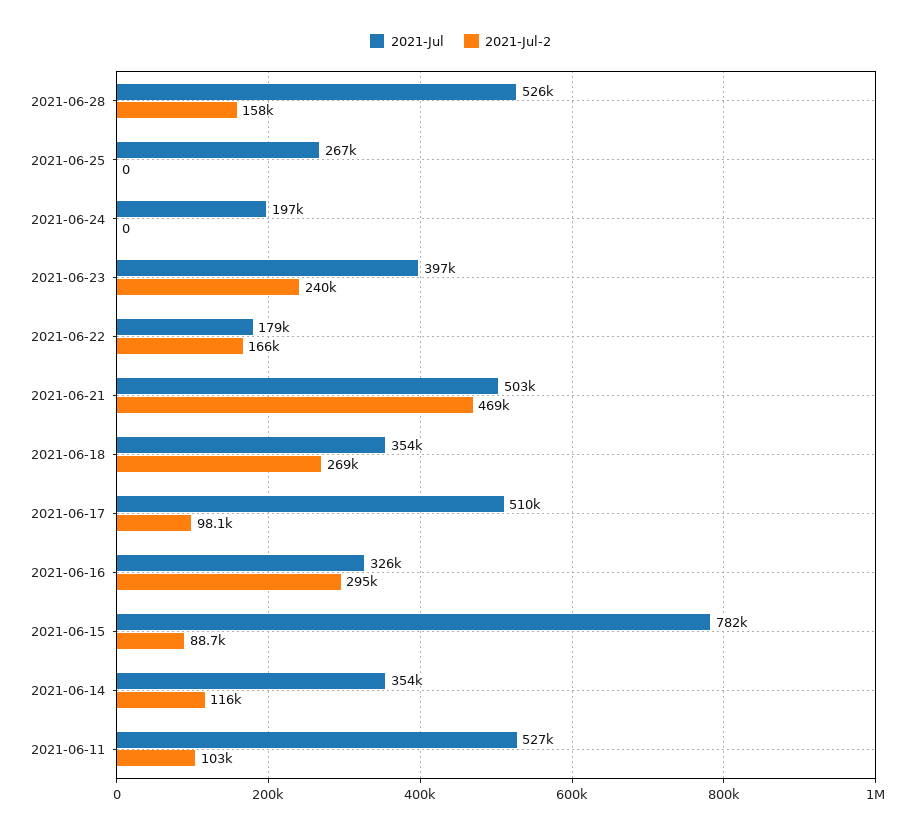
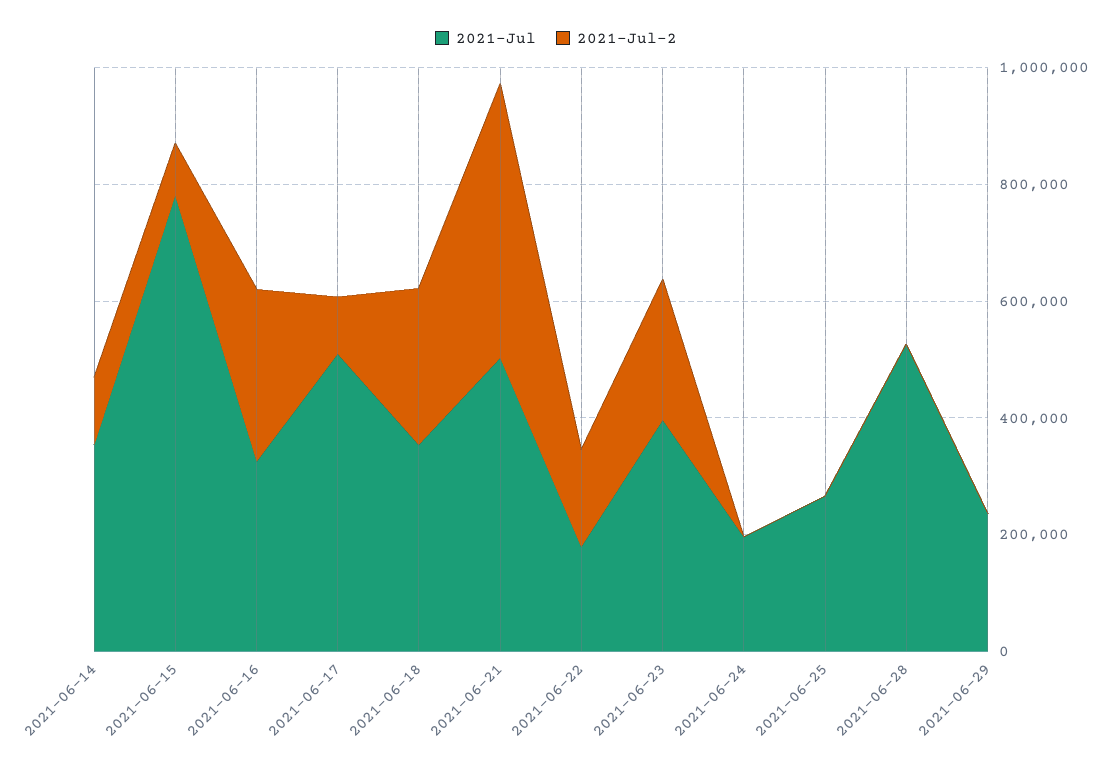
2021-Jul-2, 2021-06-28: 158000 -> 0
2021-Jul, 2021-06-11: 527000 -> none
2021-Jul-2, 2021-06-11: 103000 -> none
2021-Jul, 2021-06-29: none -> 250000
2021-Jul-2, 2021-06-29: none -> 0

